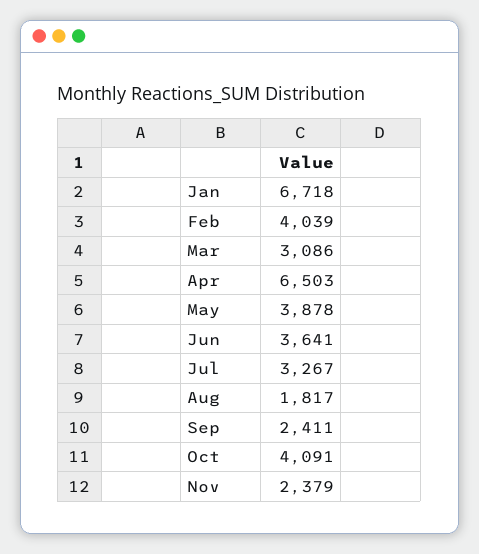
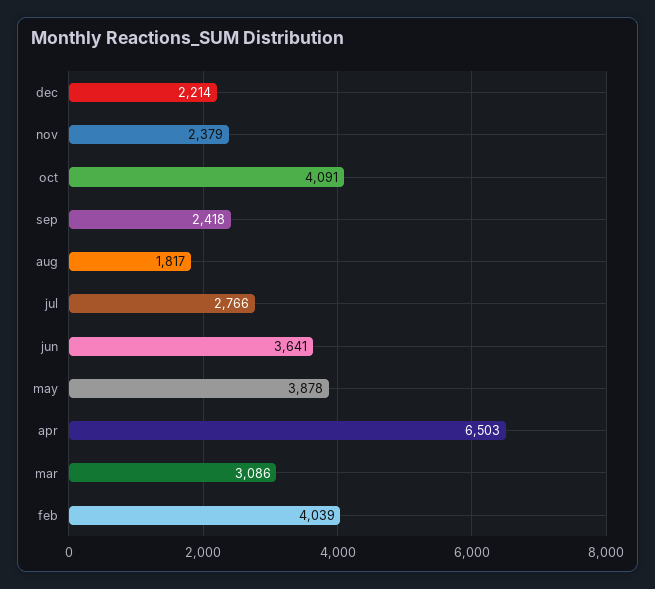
Jan: 6718 -> none
Jul: 3267 -> 2766
Sep: 2411 -> 2418
dec: none -> 2214

